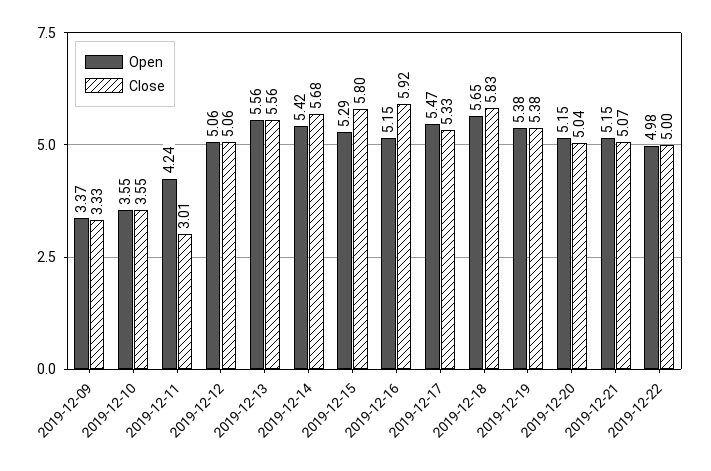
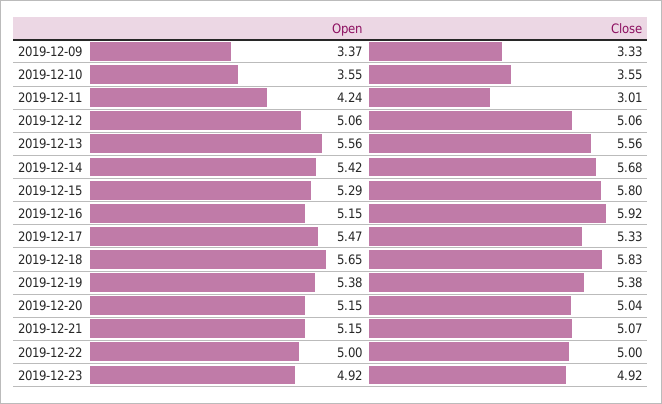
Open, 2019-12-22: 4.98 -> 5
Open, 2019-12-23: none -> 4.92
Close, 2019-12-23: none -> 4.92

